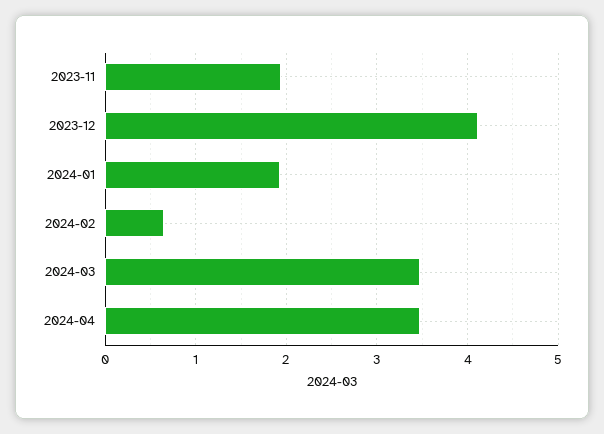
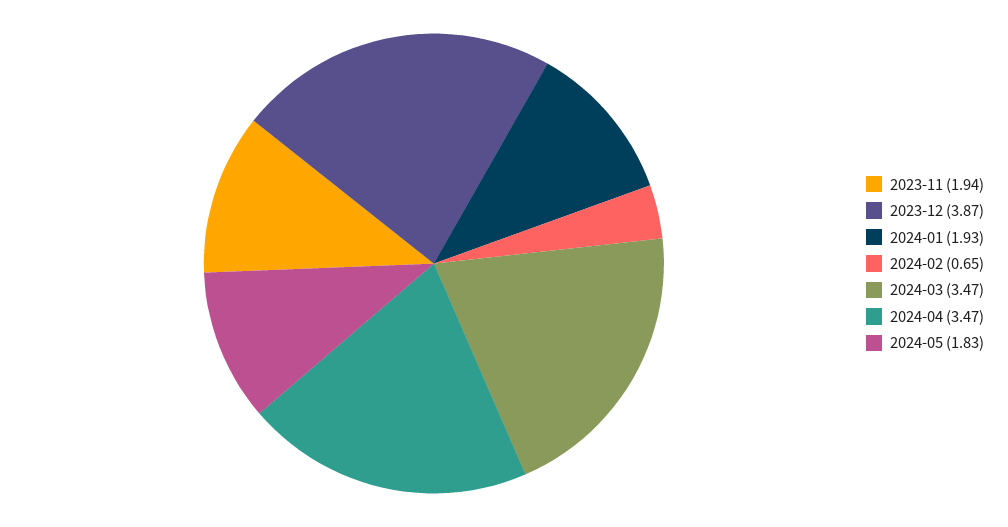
2023-12: 4.1 -> 3.87
2024-05: none -> 1.83

